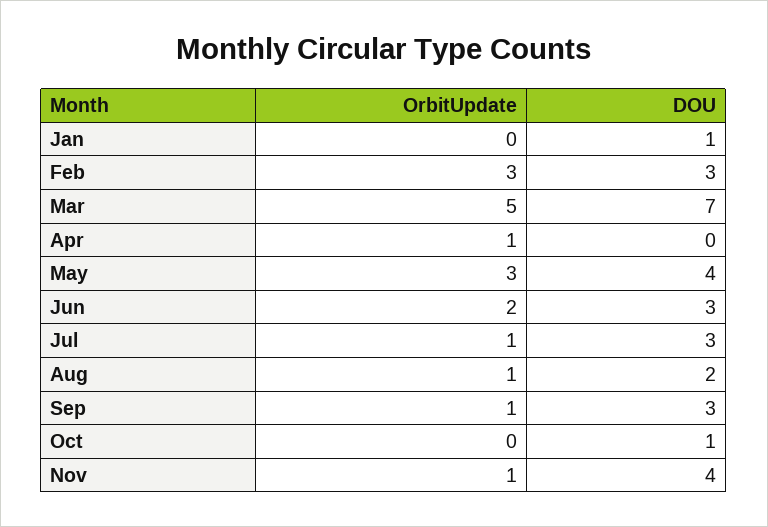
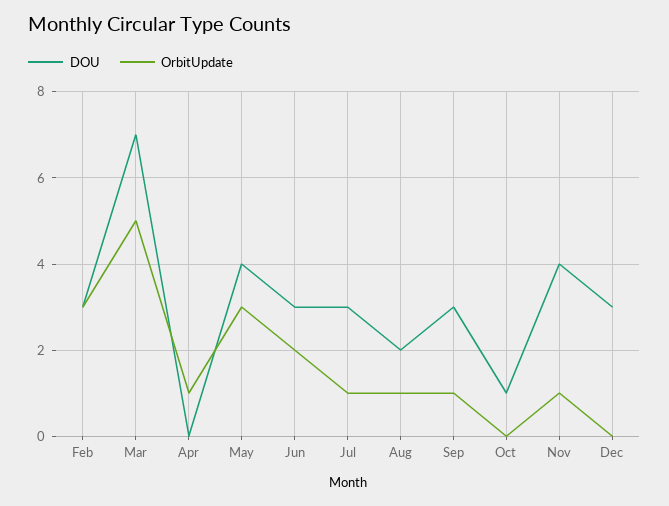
OrbitUpdate, Jan: 0 -> none
DOU, Jan: 1 -> none
DOU, Dec: none -> 3
OrbitUpdate, Dec: none -> 0

